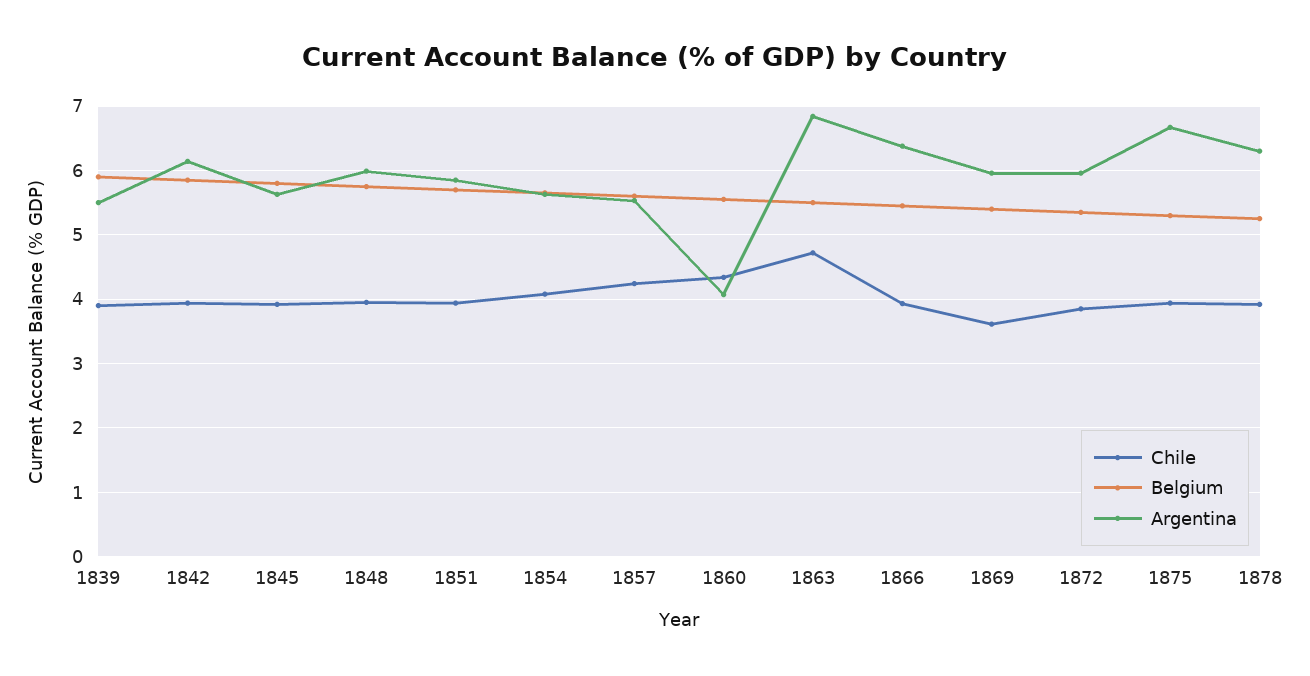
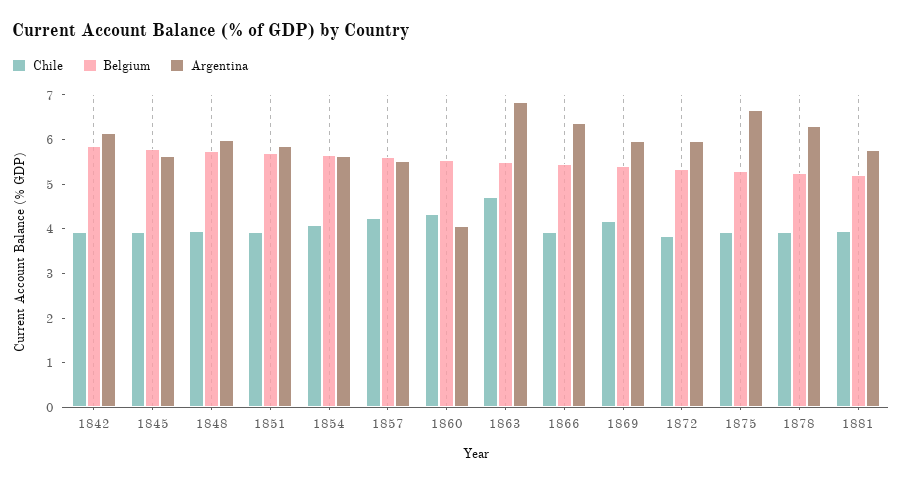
Chile, 1839: 3.9 -> none
Belgium, 1839: 5.9 -> none
Argentina, 1839: 5.5 -> none
Chile, 1869: 3.6 -> 4.2
Chile, 1881: none -> 4
Belgium, 1881: none -> 5.2
Argentina, 1881: none -> 5.8

